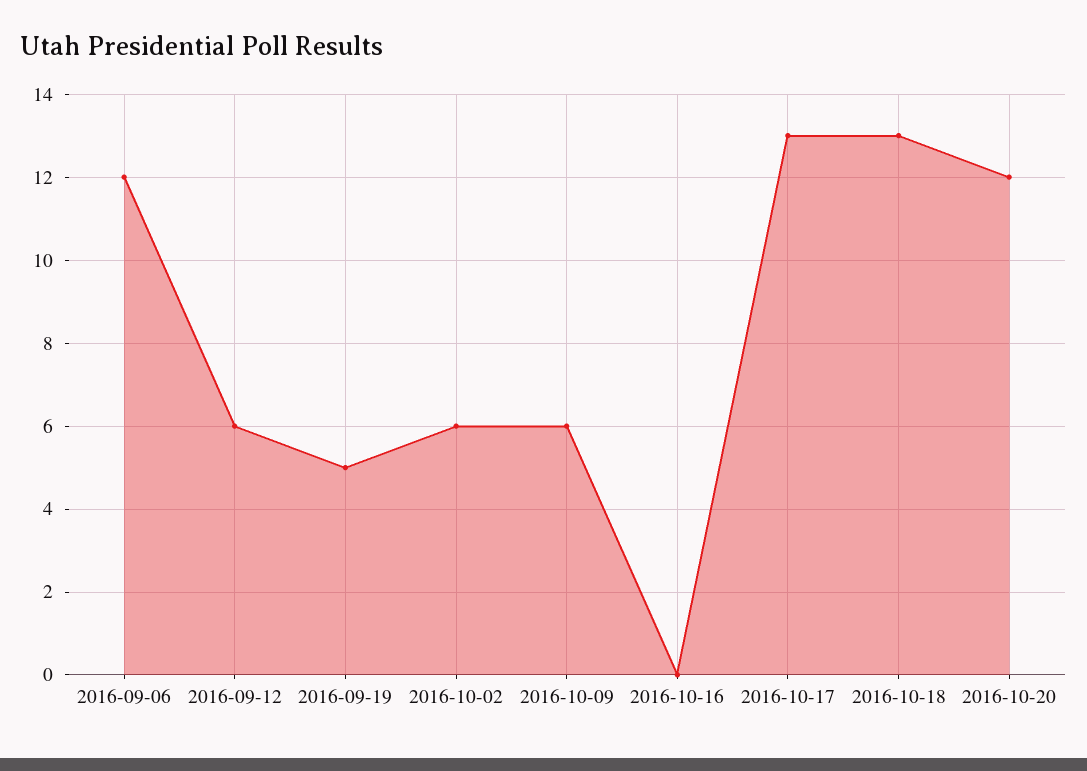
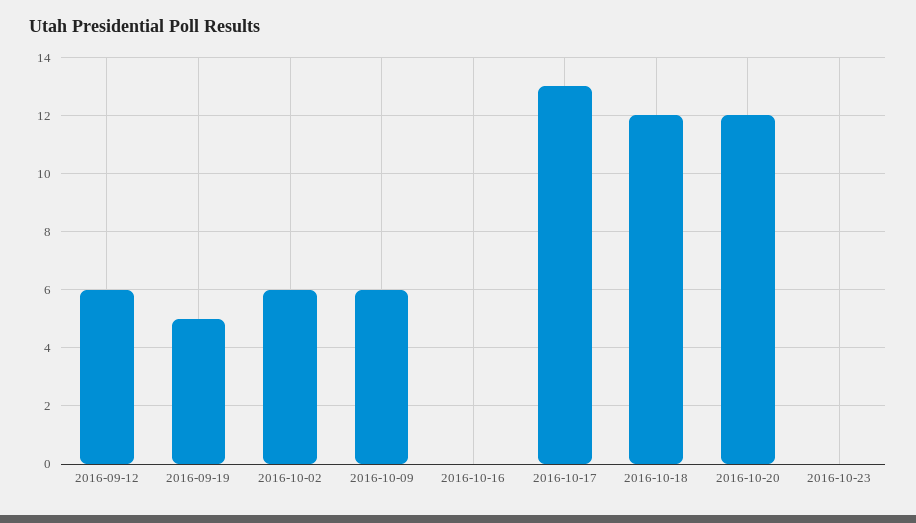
2016-09-06: 12 -> none
2016-10-18: 13 -> 12
2016-10-23: none -> 0

